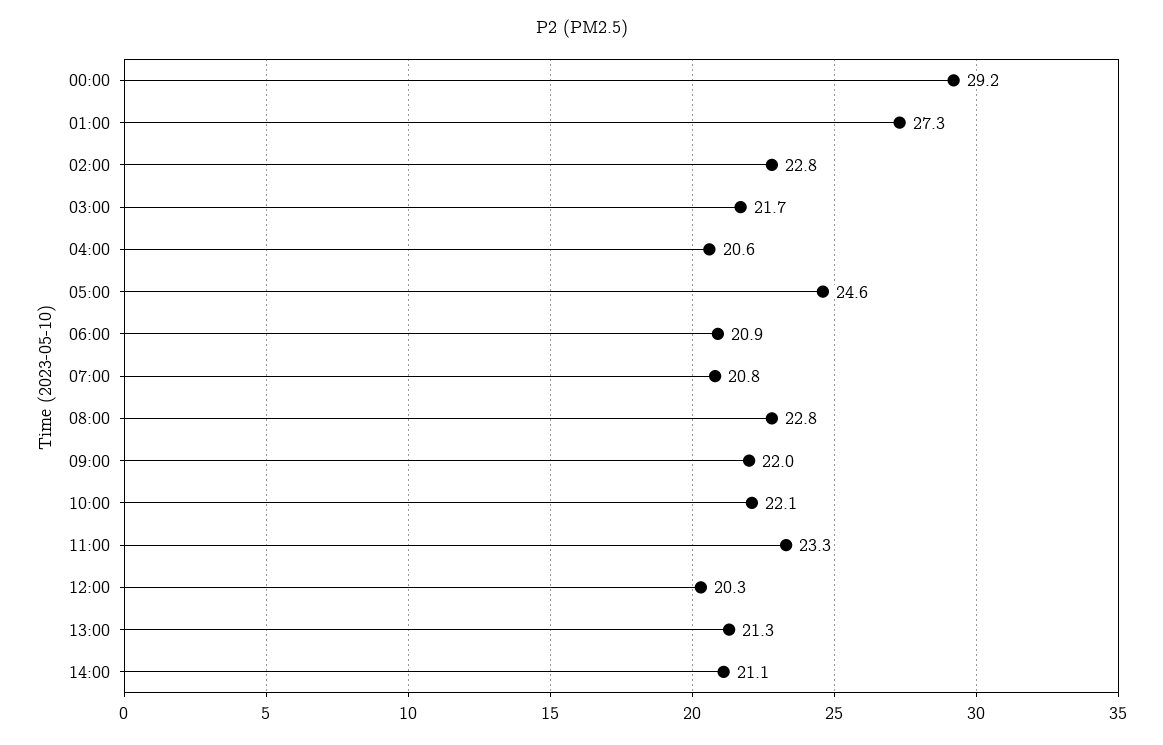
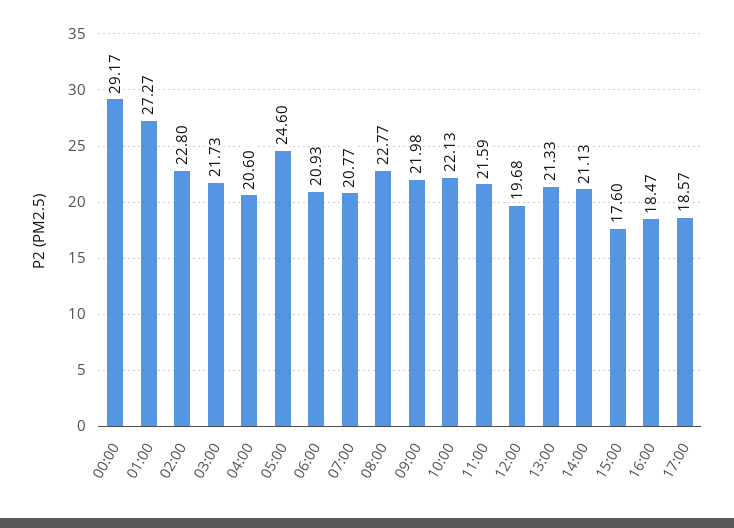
11:00: 23.3 -> 21.59
12:00: 20.3 -> 19.68
15:00: none -> 17.6
16:00: none -> 18.47
17:00: none -> 18.57

